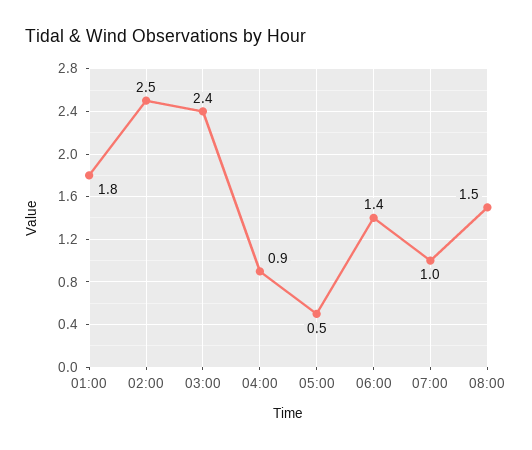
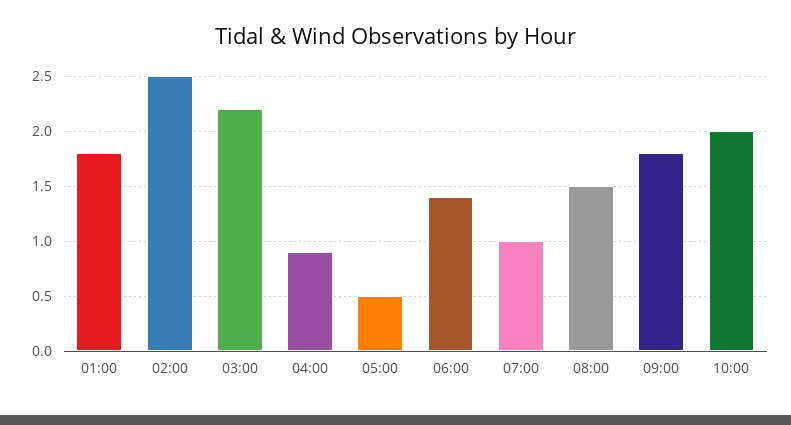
03:00: 2.4 -> 2.2
09:00: none -> 1.8
10:00: none -> 2

